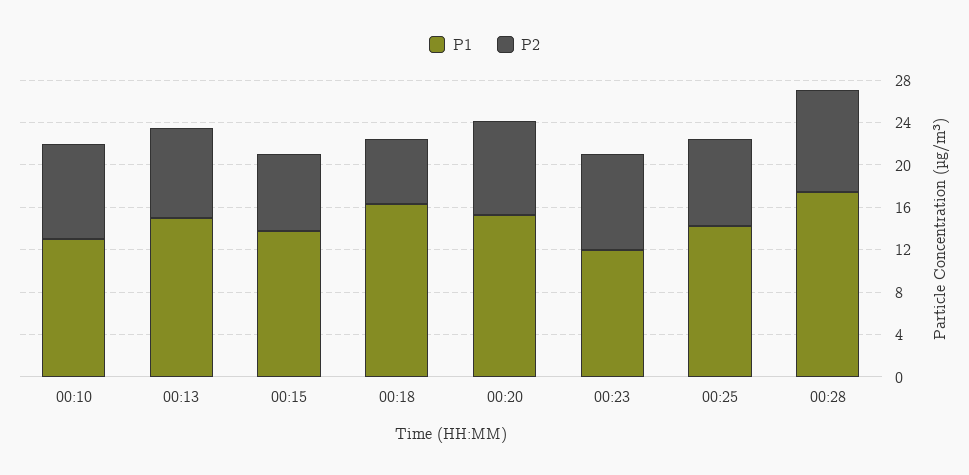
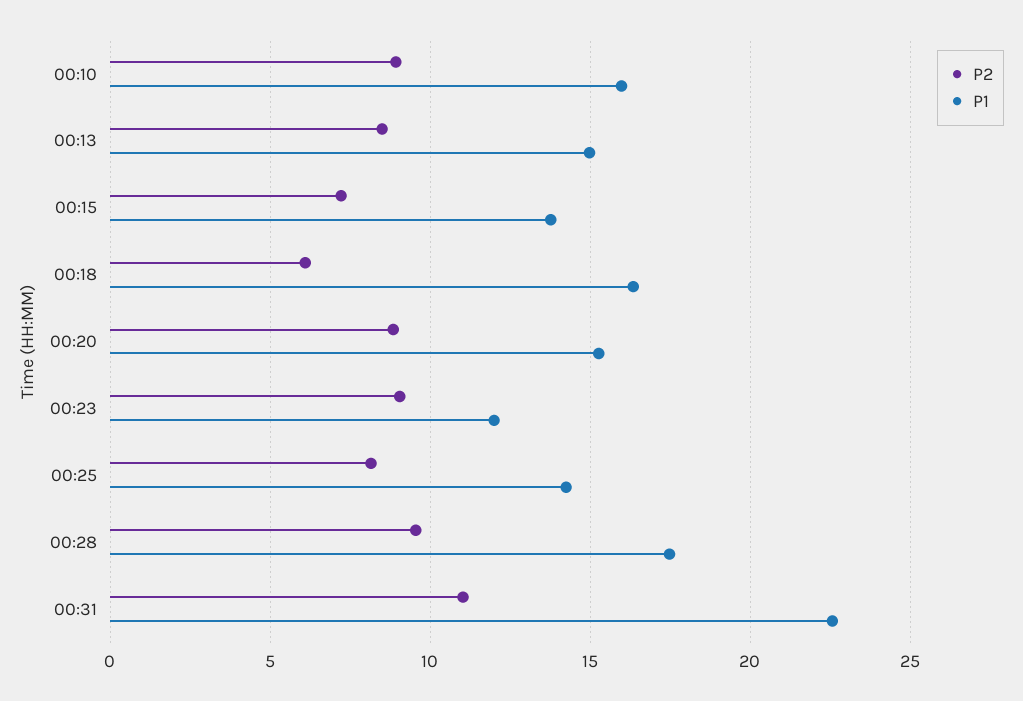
P1, 00:10: 13 -> 16
P2, 00:31: none -> 11
P1, 00:31: none -> 22.5

